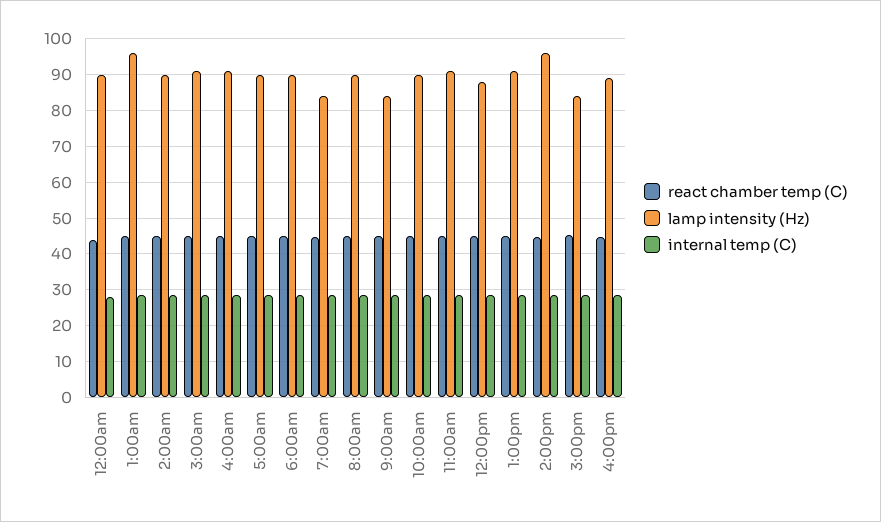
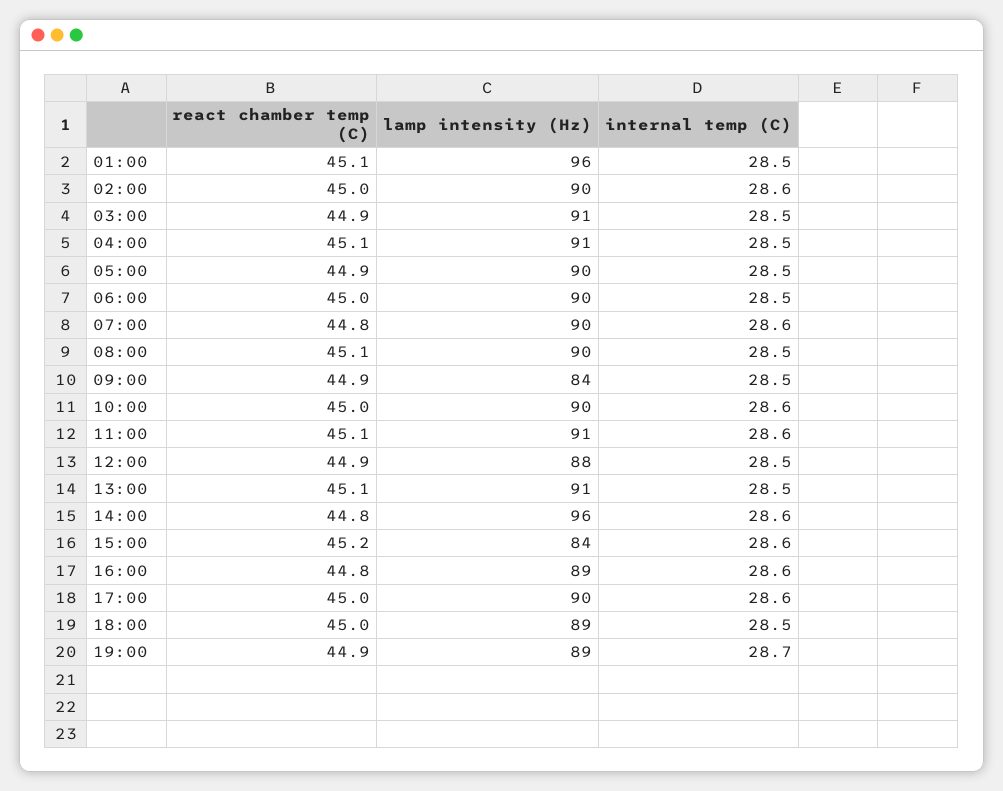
react chamber temp (C), 12:00am: 44 -> none
lamp intensity (Hz), 12:00am: 90 -> none
internal temp (C), 12:00am: 28 -> none
lamp intensity (Hz), 7:00am: 84 -> 90
react chamber temp (C), 17:00: none -> 45
lamp intensity (Hz), 17:00: none -> 90
internal temp (C), 17:00: none -> 28.6
react chamber temp (C), 18:00: none -> 45
lamp intensity (Hz), 18:00: none -> 89
internal temp (C), 18:00: none -> 28.5
react chamber temp (C), 19:00: none -> 44.9
lamp intensity (Hz), 19:00: none -> 89
internal temp (C), 19:00: none -> 28.7

